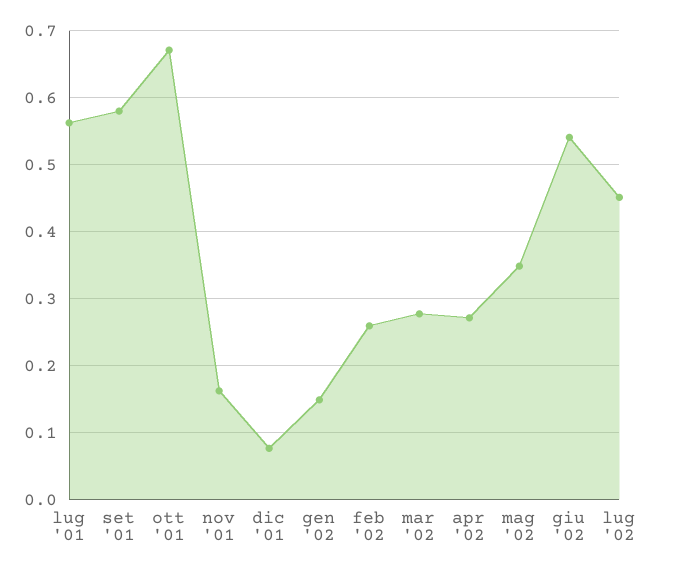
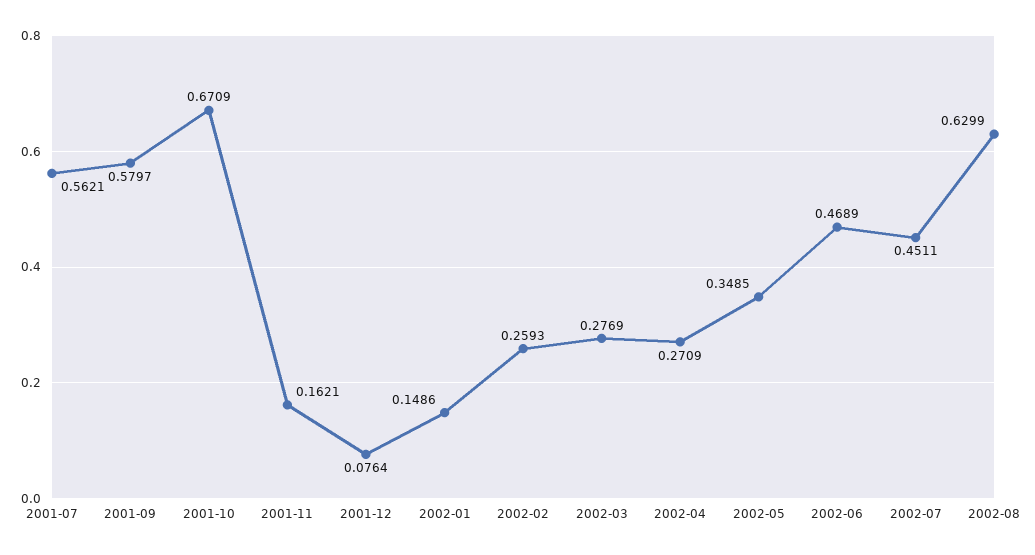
giu '02: 0.54 -> 0.4689
2002-08: none -> 0.6299

